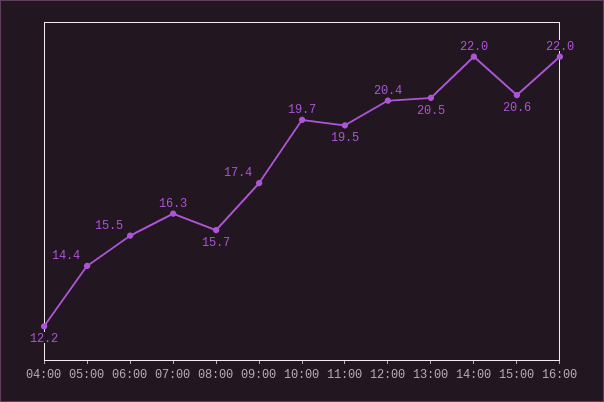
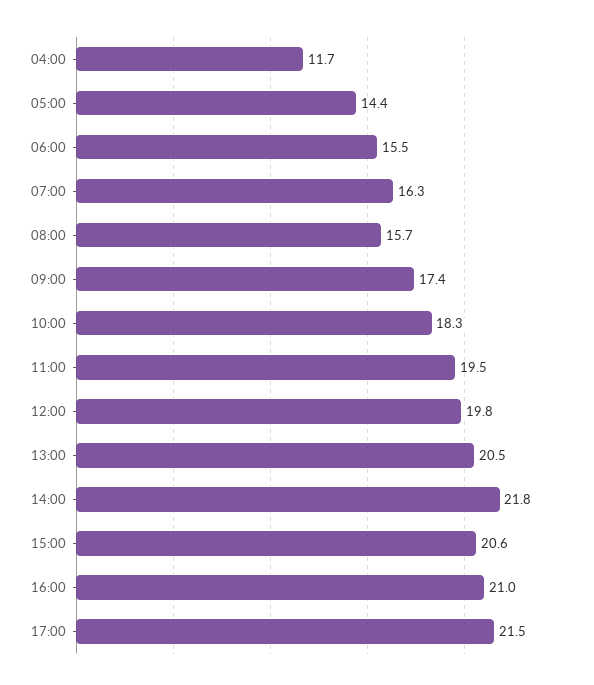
04:00: 12.2 -> 11.7
10:00: 19.7 -> 18.3
12:00: 20.4 -> 19.8
14:00: 22 -> 21.8
16:00: 22 -> 21
17:00: none -> 21.5

